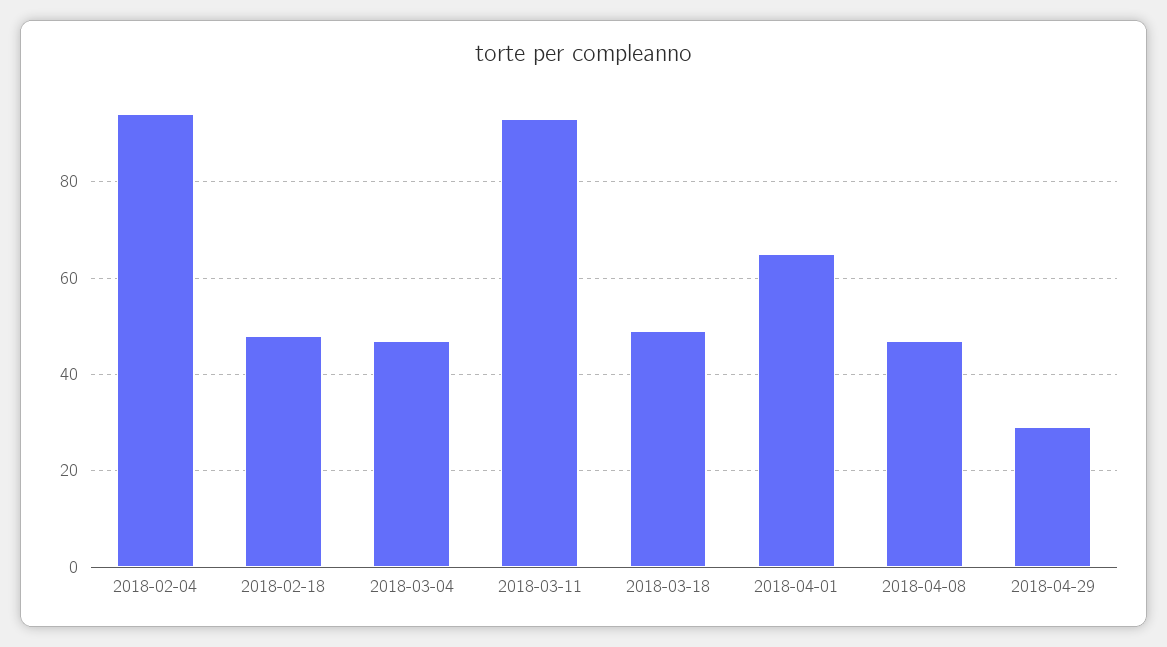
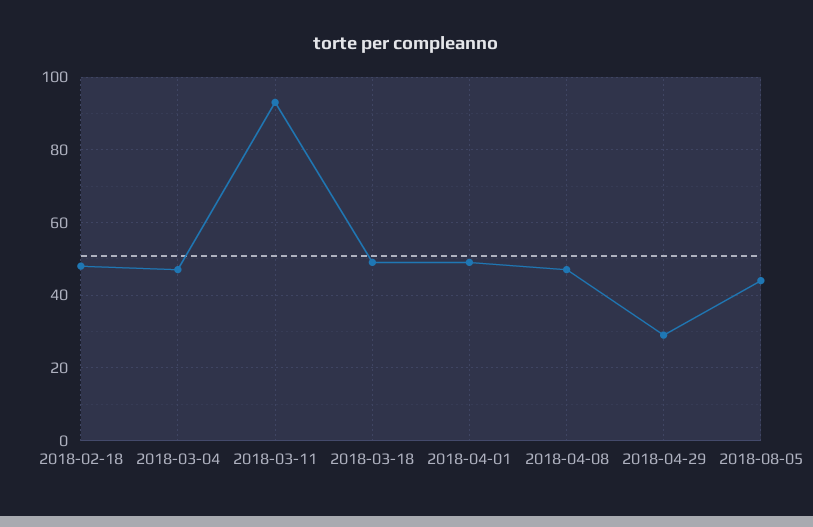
2018-02-04: 95 -> none
2018-04-01: 65 -> 50
2018-08-05: none -> 45

